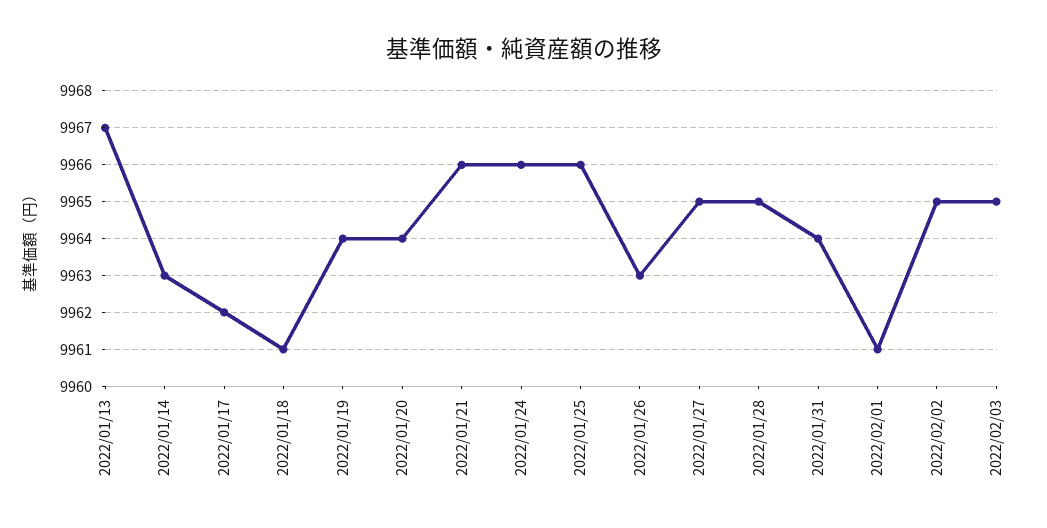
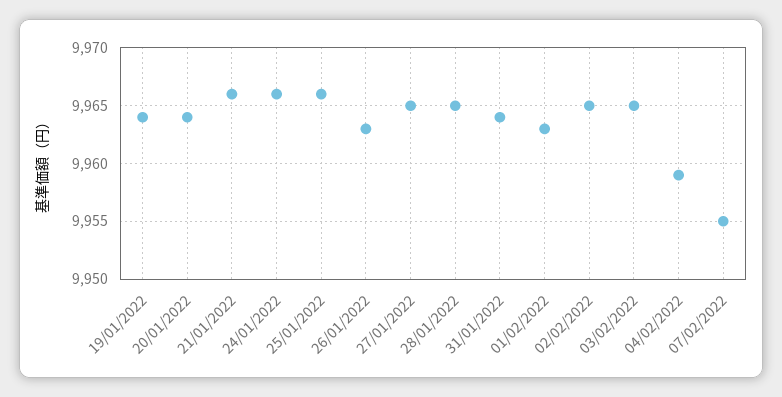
2022/01/13: 9967 -> none
2022/01/14: 9963 -> none
2022/01/17: 9962 -> none
2022/01/18: 9961 -> none
2022/02/01: 9961 -> 9963
04/02/2022: none -> 9959
07/02/2022: none -> 9955

